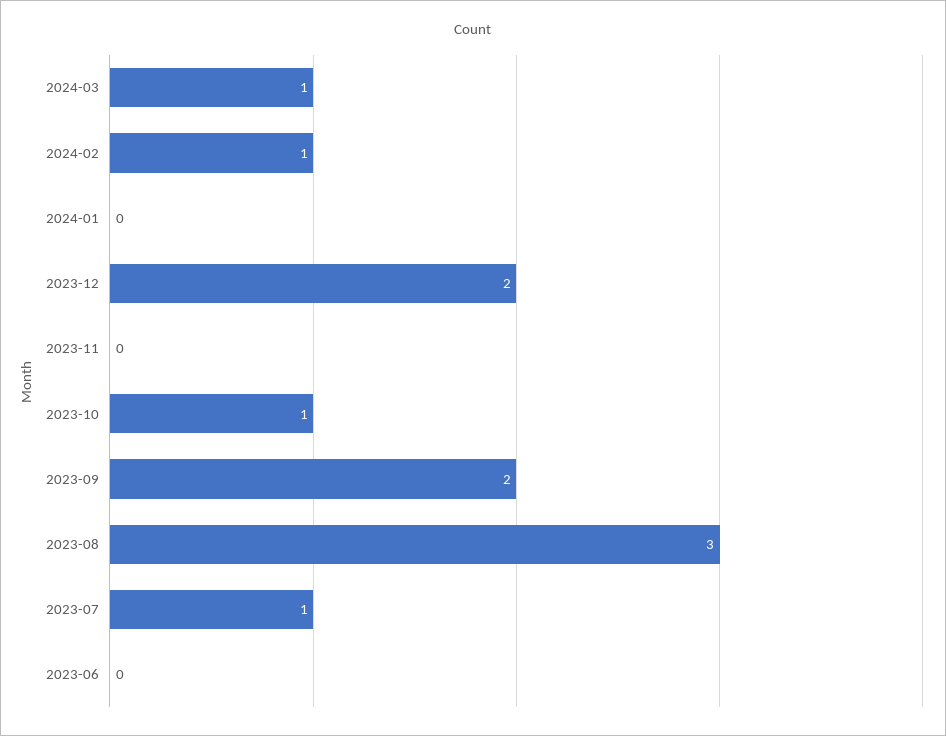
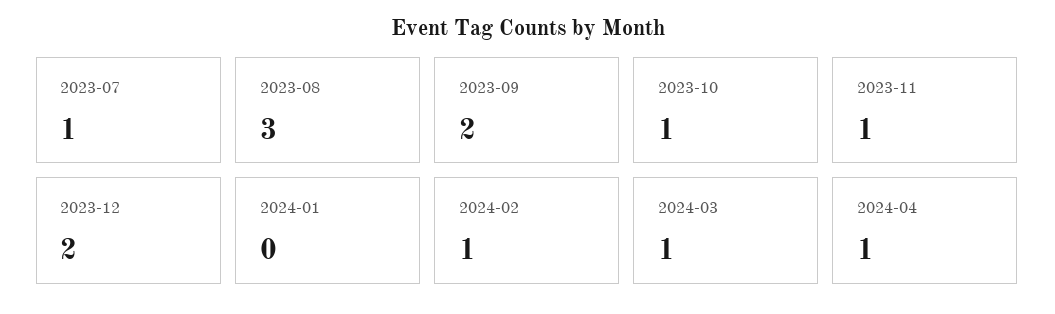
2023-11: 0 -> 1
2023-06: 0 -> none
2024-04: none -> 1

